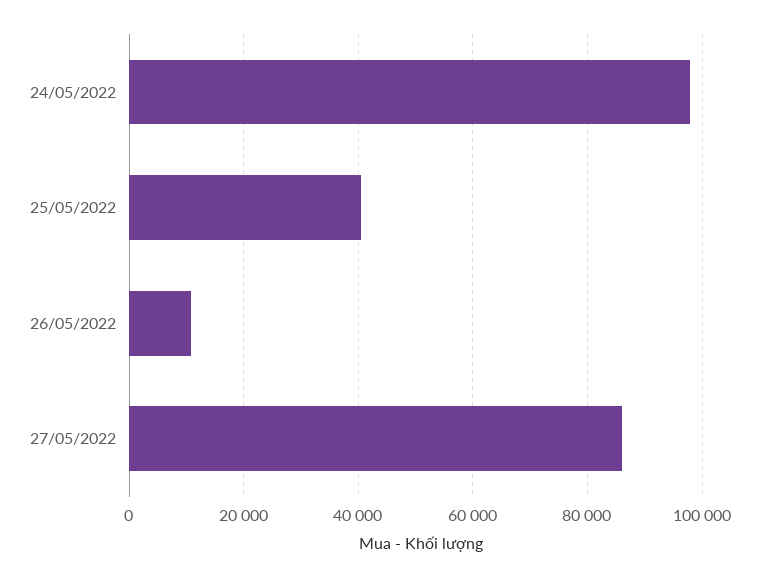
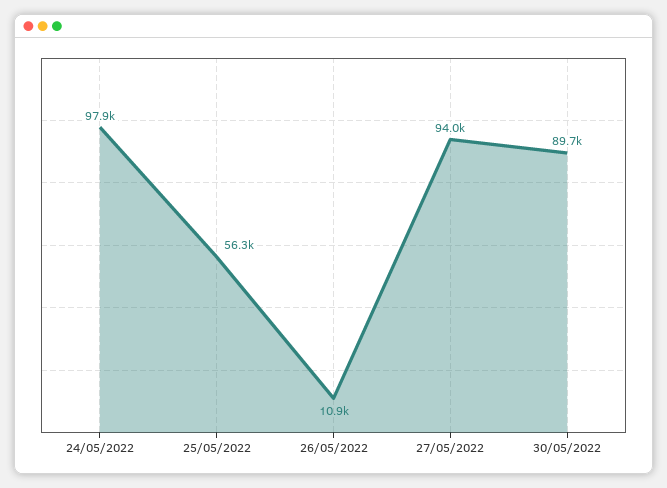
25/05/2022: 40000 -> 56300
27/05/2022: 86000 -> 94000
30/05/2022: none -> 89700

